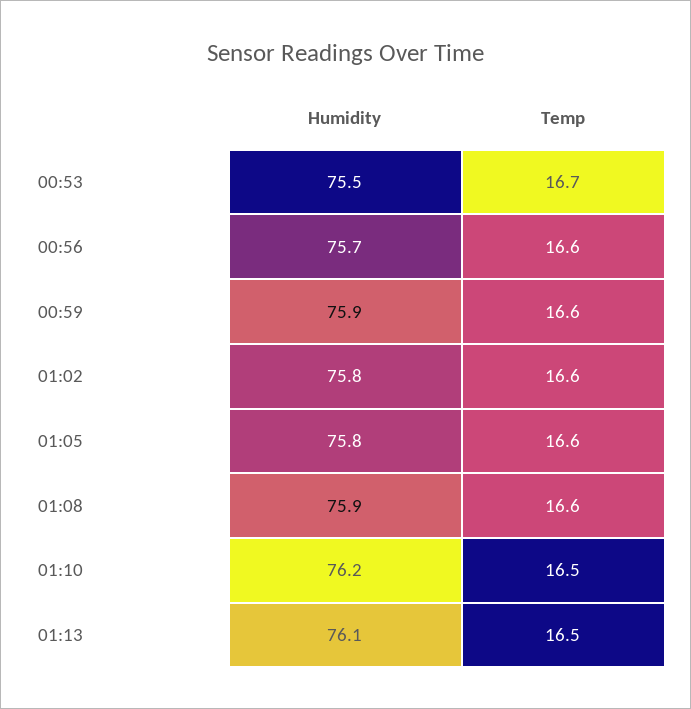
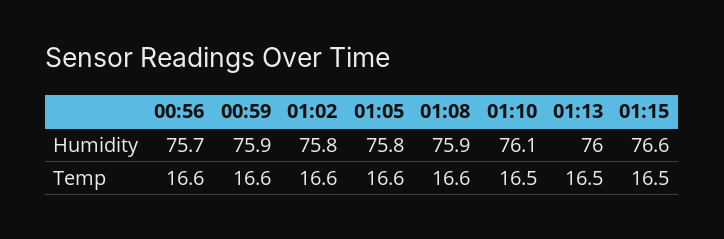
Humidity, 00:53: 75.5 -> none
Temp, 00:53: 16.7 -> none
Humidity, 01:10: 76.2 -> 76.1
Humidity, 01:13: 76.1 -> 76
Humidity, 01:15: none -> 76.6
Temp, 01:15: none -> 16.5

